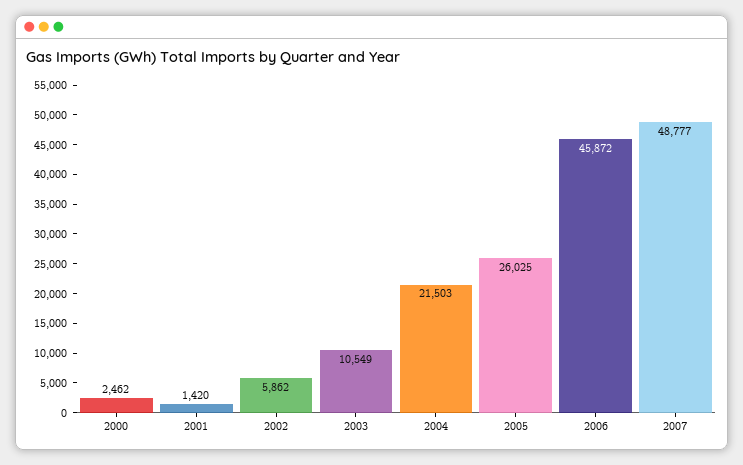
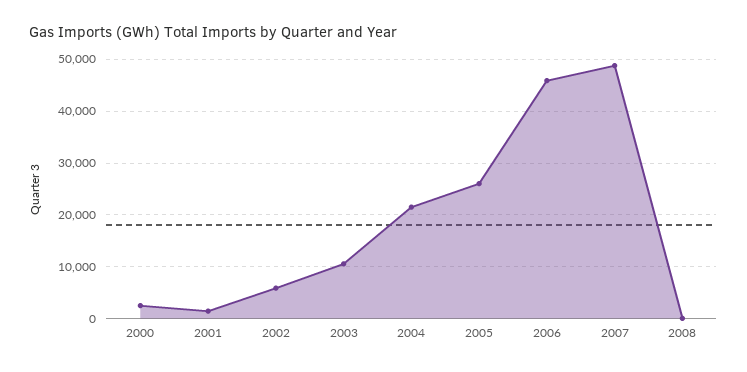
2008: none -> 0

